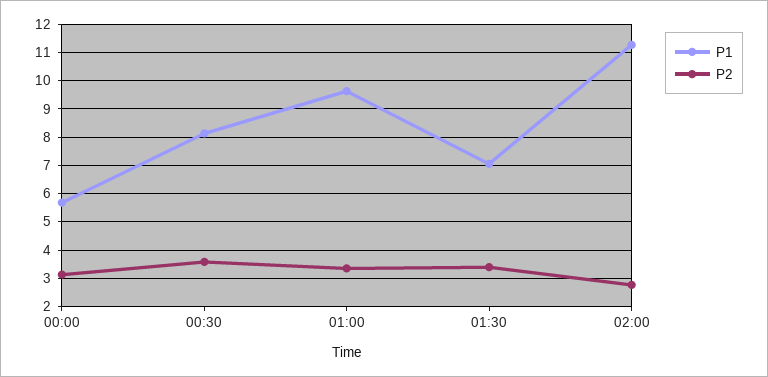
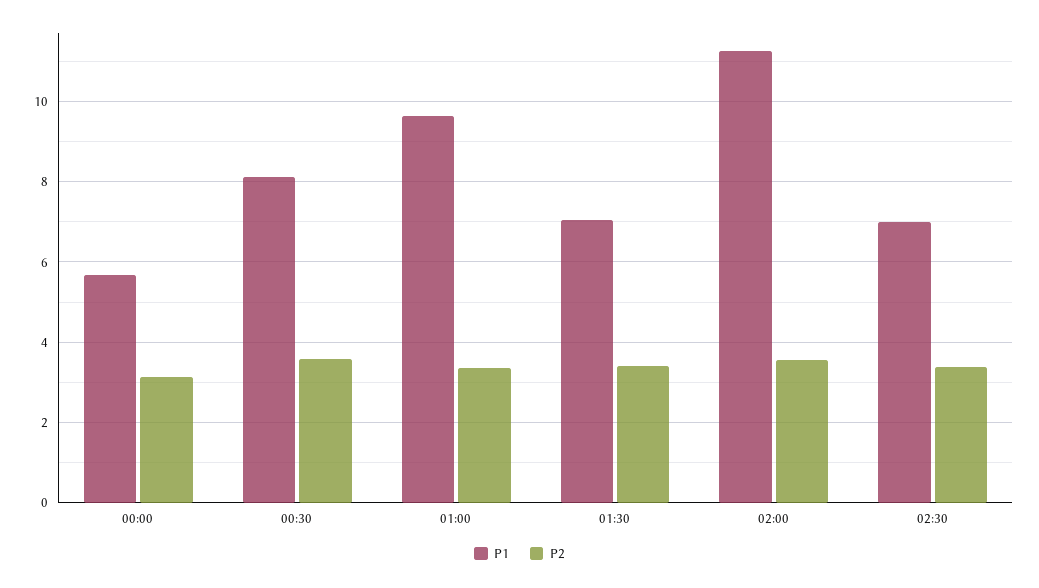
P2, 02:00: 2.75 -> 3.6
P1, 02:30: none -> 7
P2, 02:30: none -> 3.4

